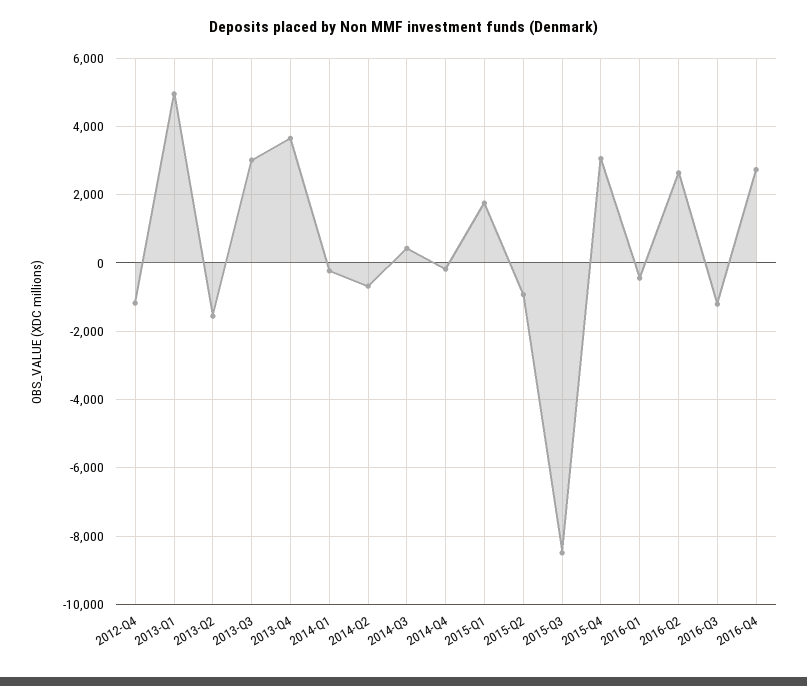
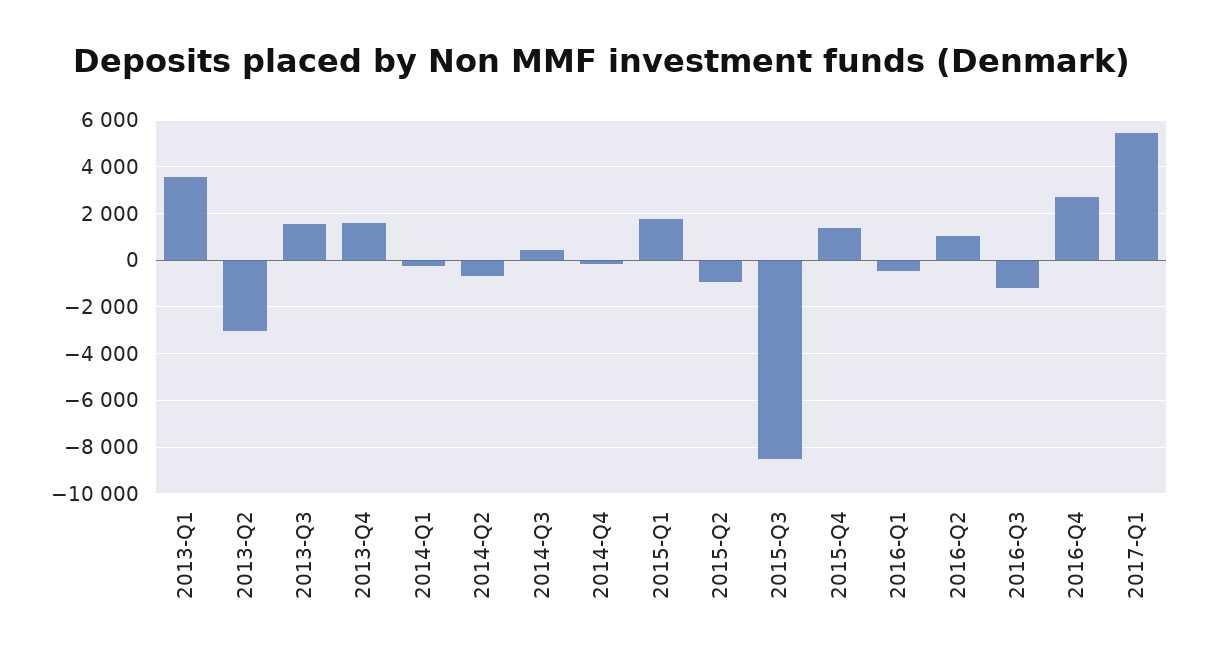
2012-Q4: -1200 -> none
2013-Q1: 5000 -> 3500
2013-Q2: -1600 -> -3000
2013-Q3: 3000 -> 1500
2013-Q4: 3600 -> 1500
2015-Q4: 3000 -> 1500
2016-Q2: 2600 -> 1000
2017-Q1: none -> 5500

